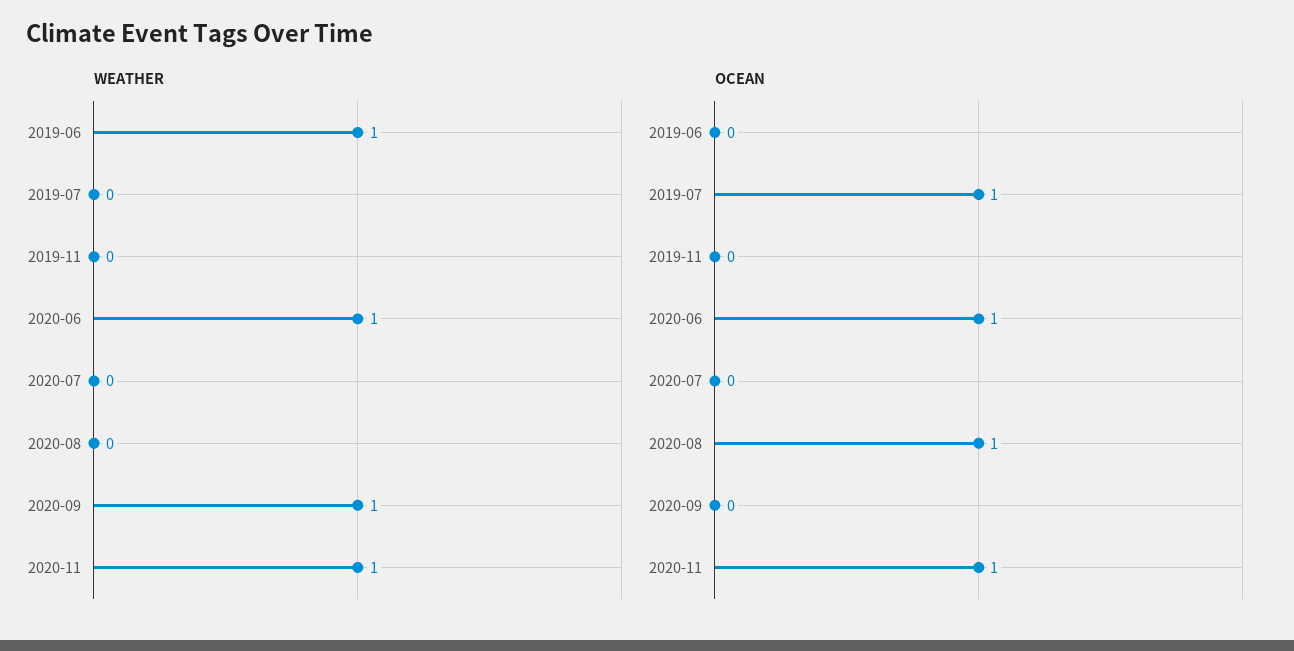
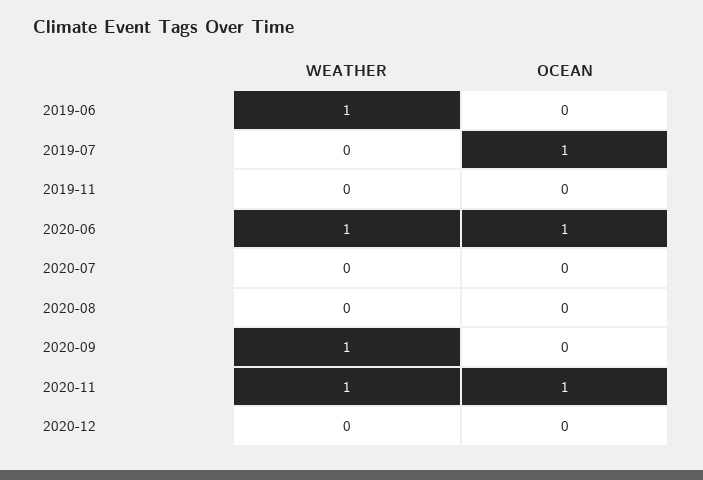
OCEAN, 2020-08: 1 -> 0
WEATHER, 2020-12: none -> 0
OCEAN, 2020-12: none -> 0

